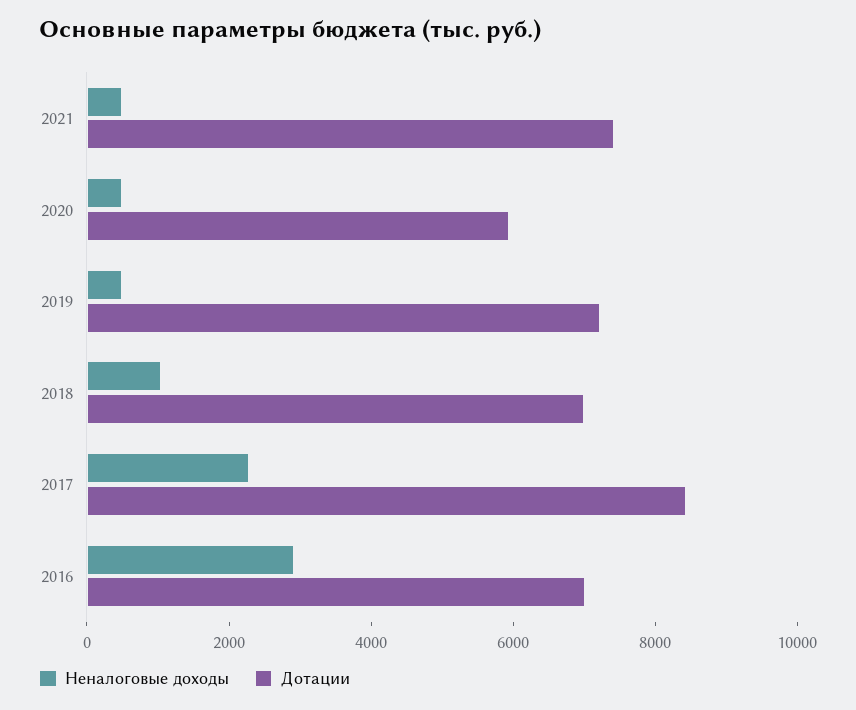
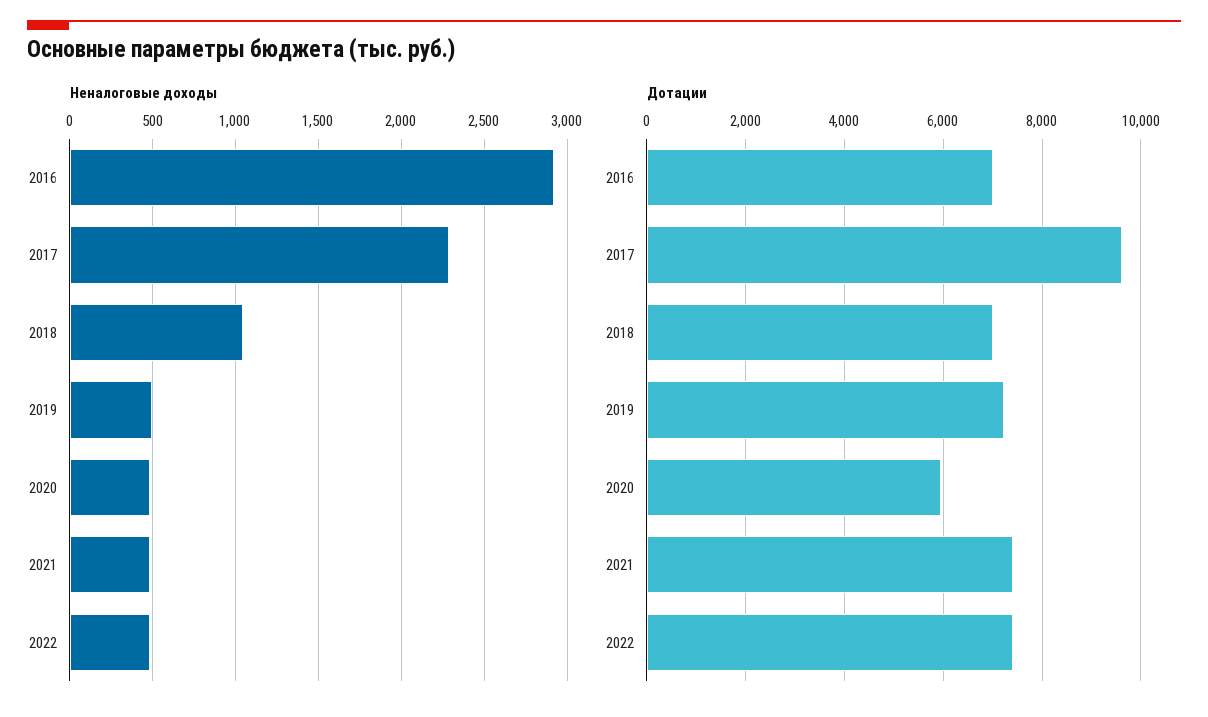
Дотации, 2017: 8500 -> 9600
Неналоговые доходы, 2022: none -> 500
Дотации, 2022: none -> 7400

